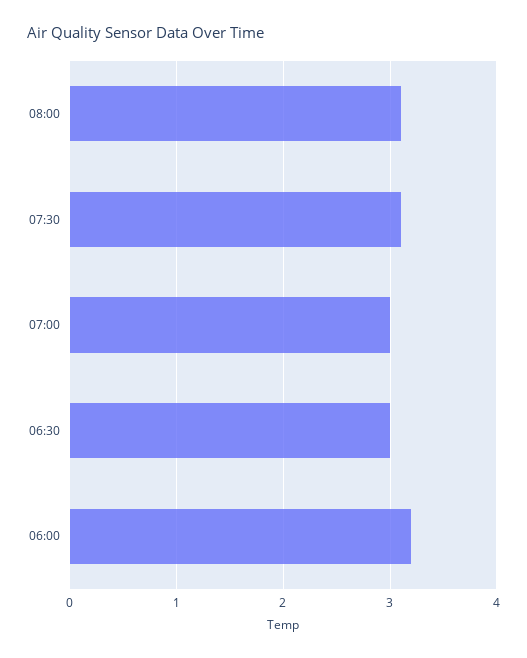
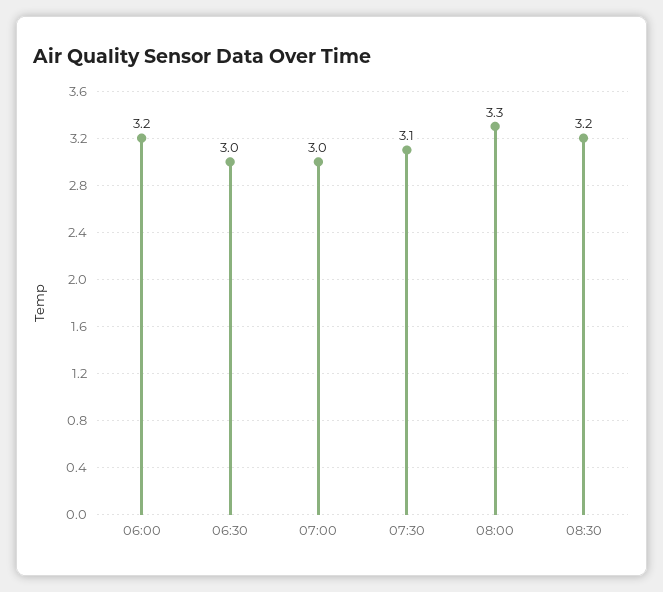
08:00: 3.1 -> 3.3
08:30: none -> 3.2

